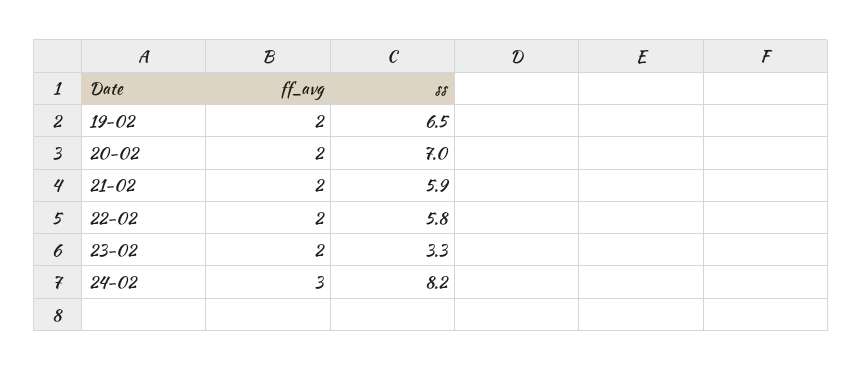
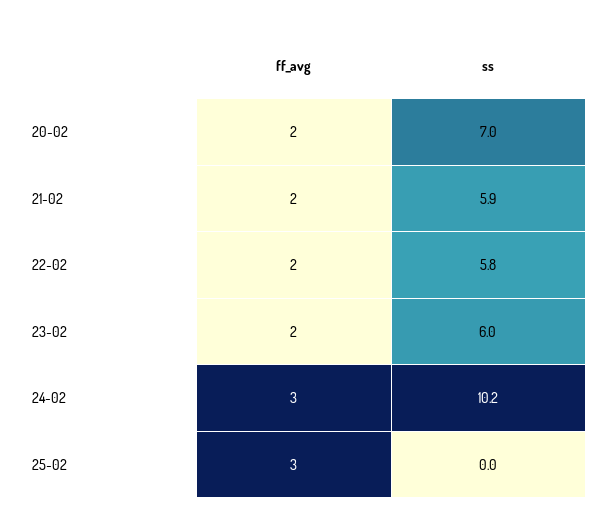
ff_avg, 19-02: 2 -> none
ss, 19-02: 6.5 -> none
ss, 23-02: 3.3 -> 6
ss, 24-02: 8.2 -> 10.2
ff_avg, 25-02: none -> 3
ss, 25-02: none -> 0

